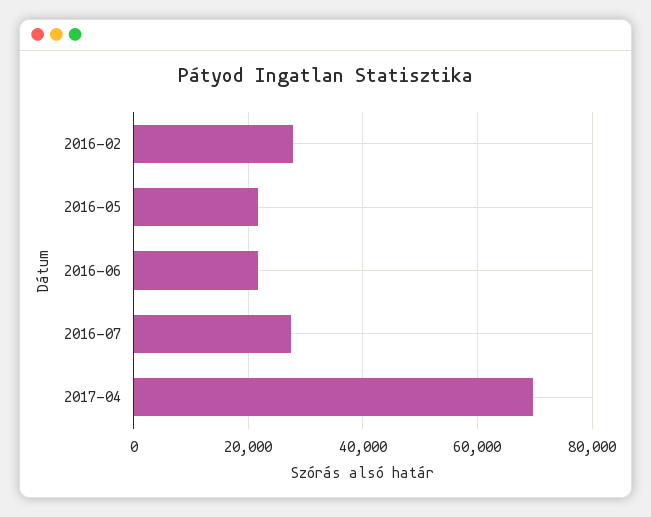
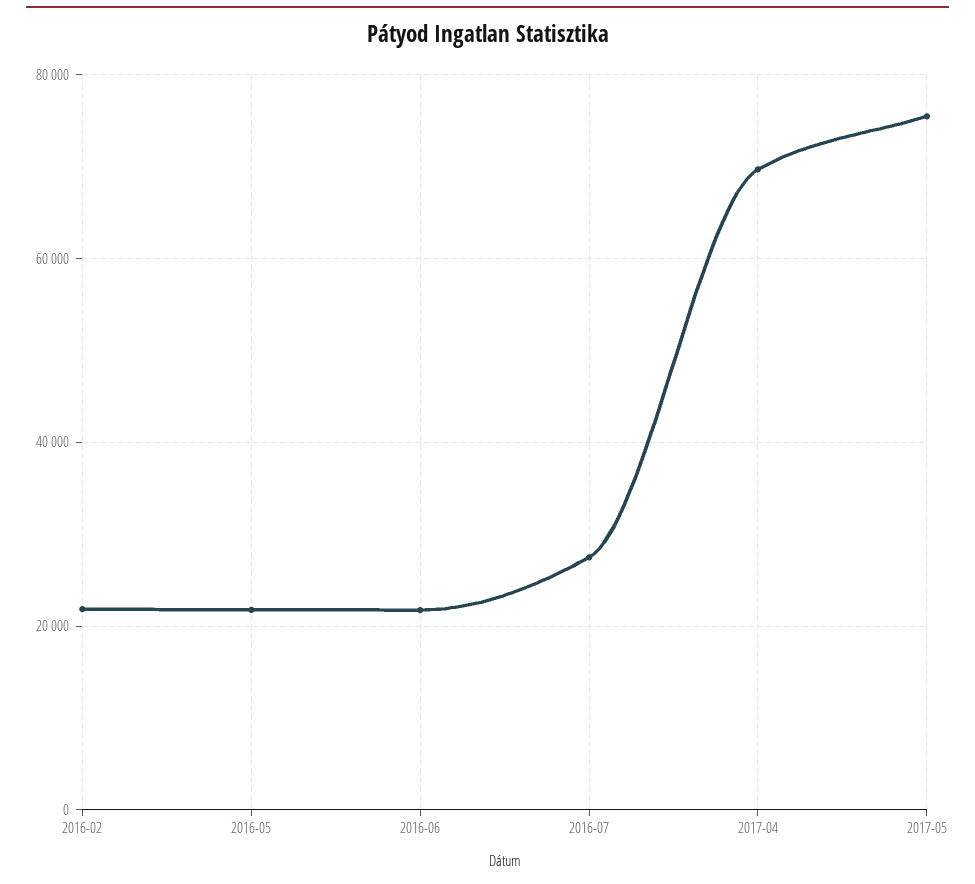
2016-02: 28000 -> 22000
2017-05: none -> 76000

